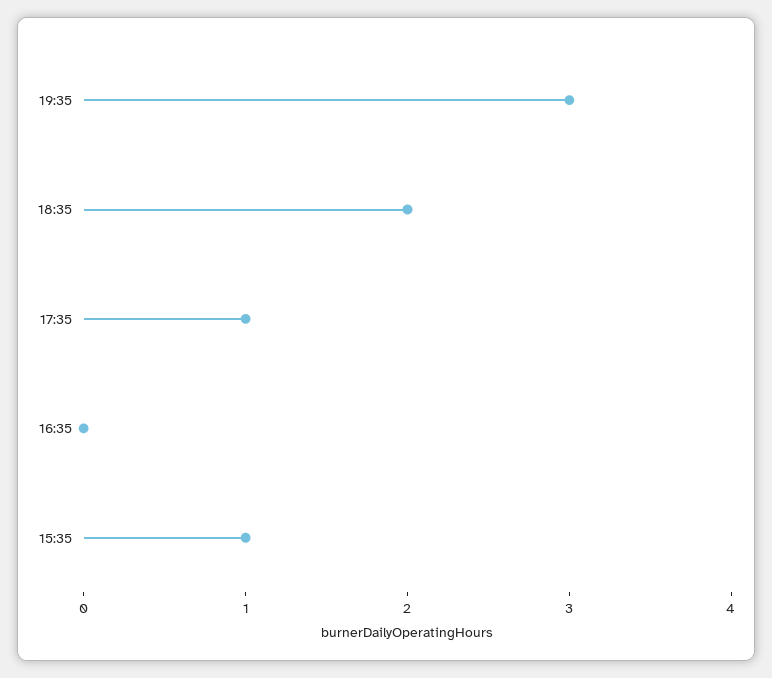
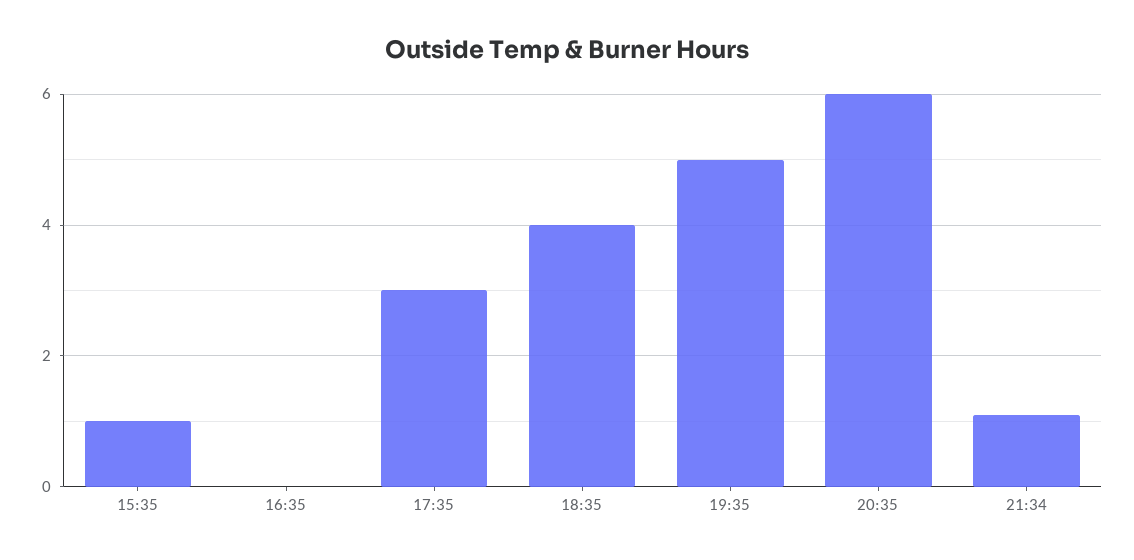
19:35: 3 -> 5
18:35: 2 -> 4
17:35: 1 -> 3
20:35: none -> 6
21:34: none -> 1

